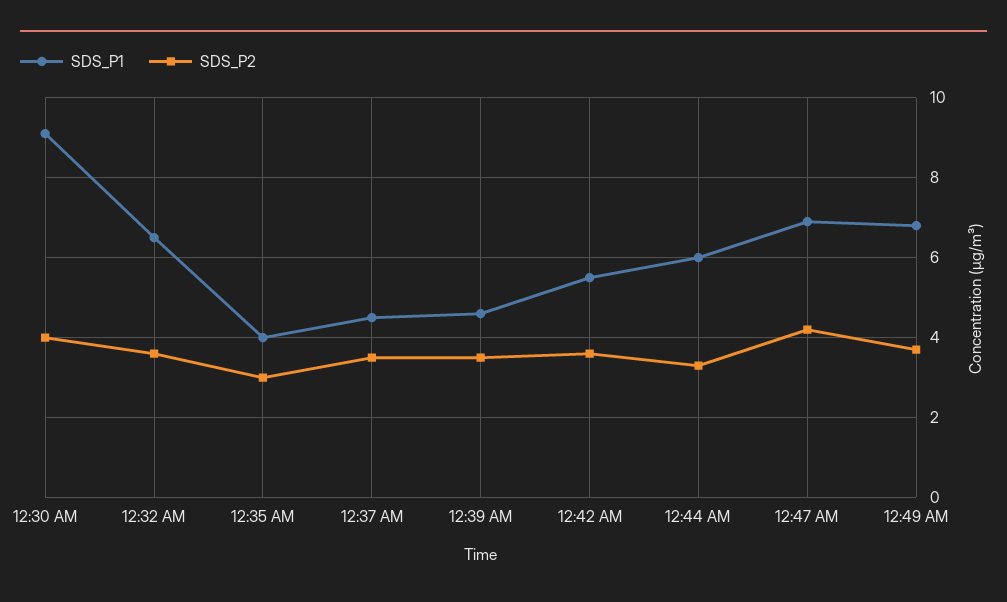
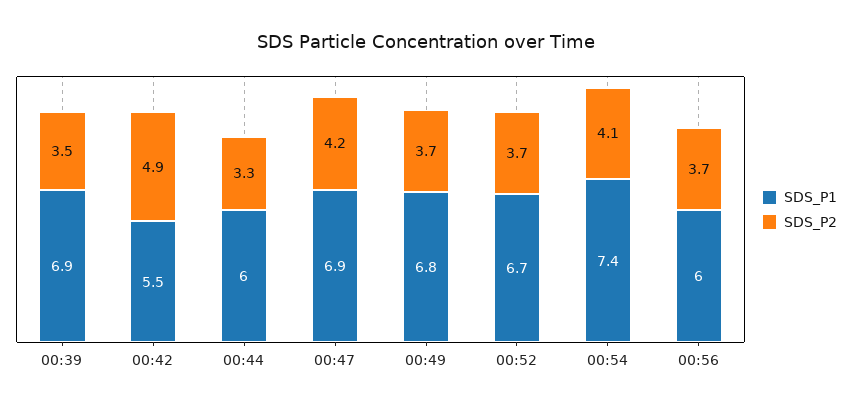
SDS_P1, 12:30 AM: 9 -> none
SDS_P2, 12:30 AM: 4 -> none
SDS_P1, 12:32 AM: 6.5 -> none
SDS_P2, 12:32 AM: 3.5 -> none
SDS_P1, 12:35 AM: 4 -> none
SDS_P2, 12:35 AM: 3 -> none
SDS_P1, 12:37 AM: 4.5 -> none
SDS_P2, 12:37 AM: 3.5 -> none
SDS_P1, 12:39 AM: 4.5 -> 6.9
SDS_P2, 12:42 AM: 3.5 -> 4.9
SDS_P1, 00:52: none -> 6.7
SDS_P2, 00:52: none -> 3.7
SDS_P1, 00:54: none -> 7.4
SDS_P2, 00:54: none -> 4.1
SDS_P1, 00:56: none -> 6
SDS_P2, 00:56: none -> 3.7

